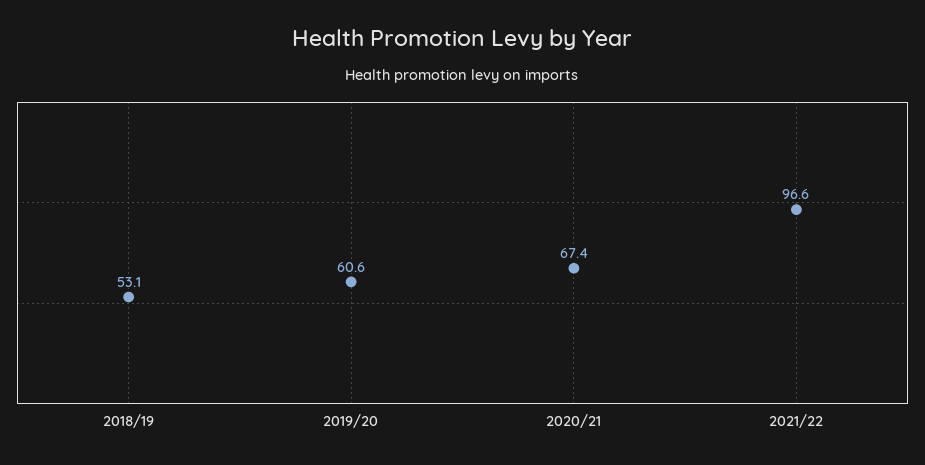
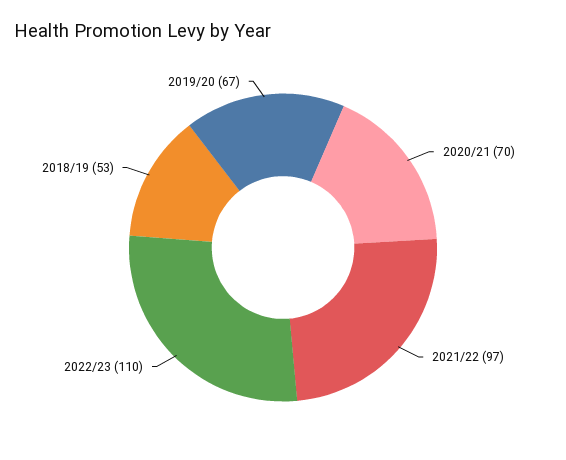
2019/20: 60.6 -> 67
2020/21: 67.4 -> 70
2022/23: none -> 110

